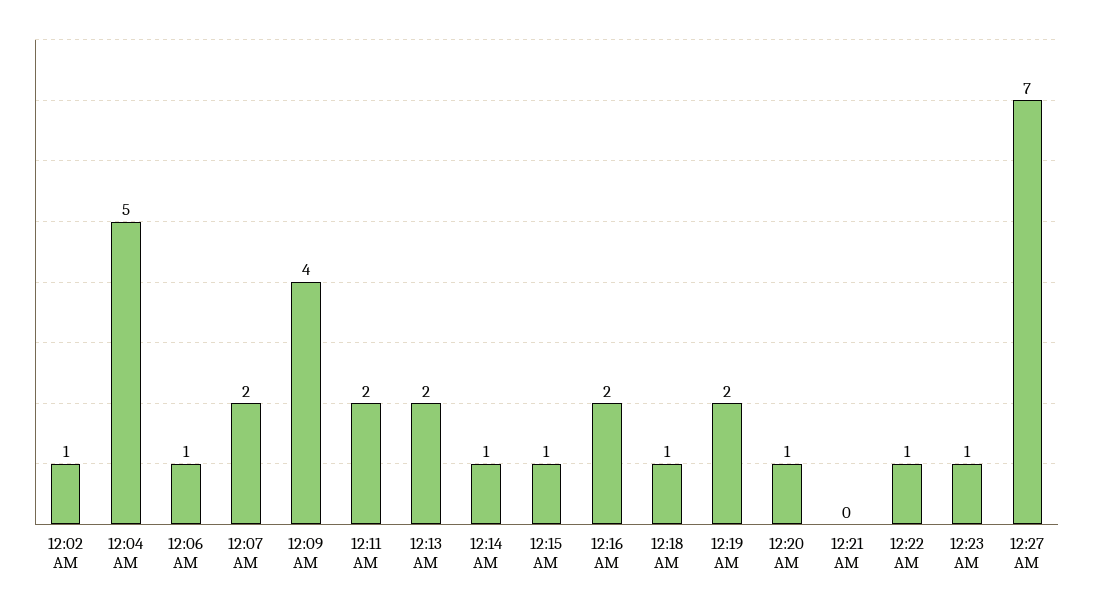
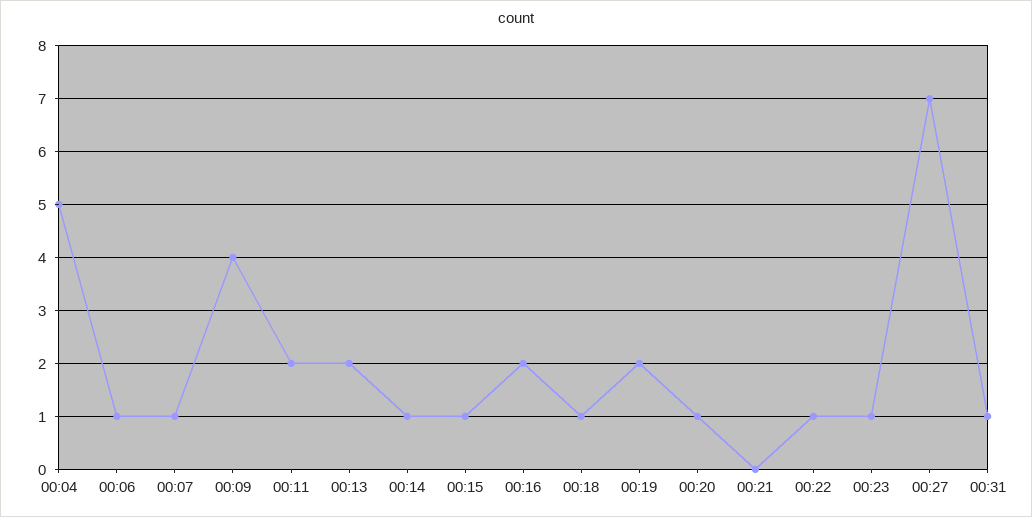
12:02 AM: 1 -> none
12:07 AM: 2 -> 1
00:31: none -> 1

